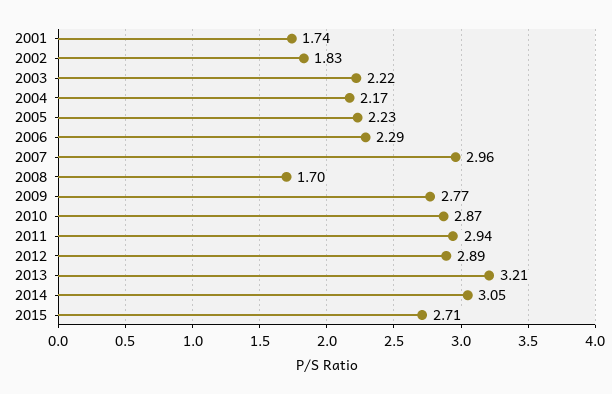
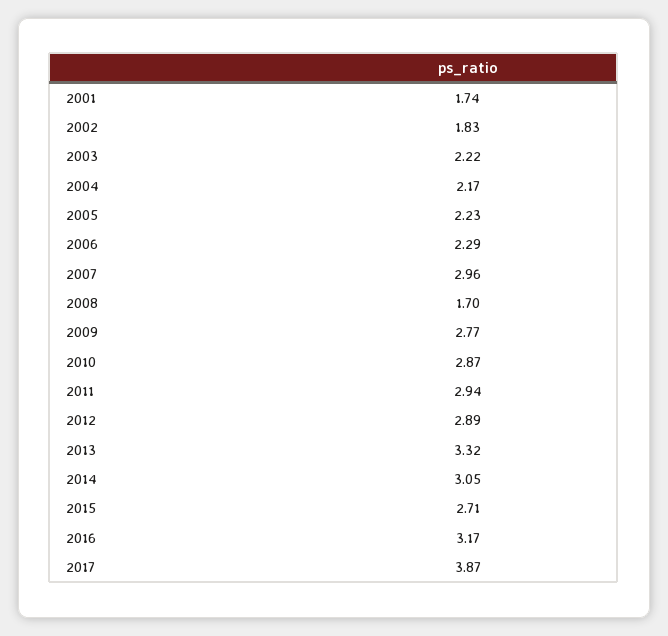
2013: 3.21 -> 3.32
2016: none -> 3.17
2017: none -> 3.87

